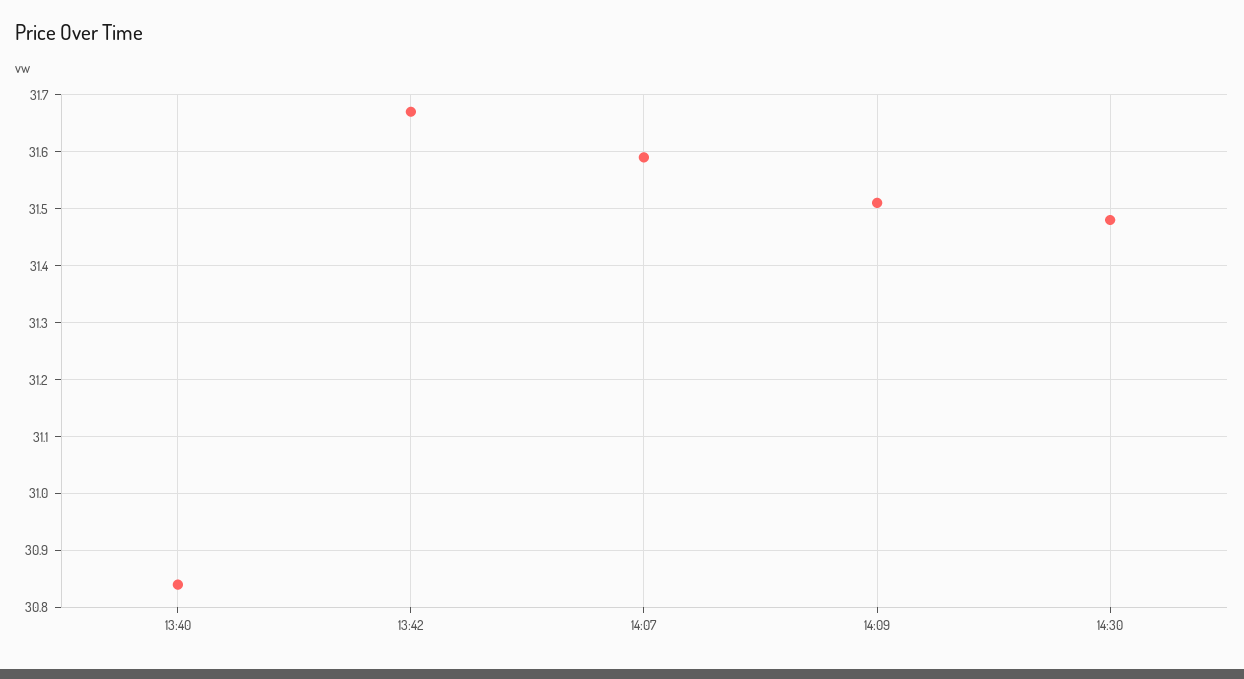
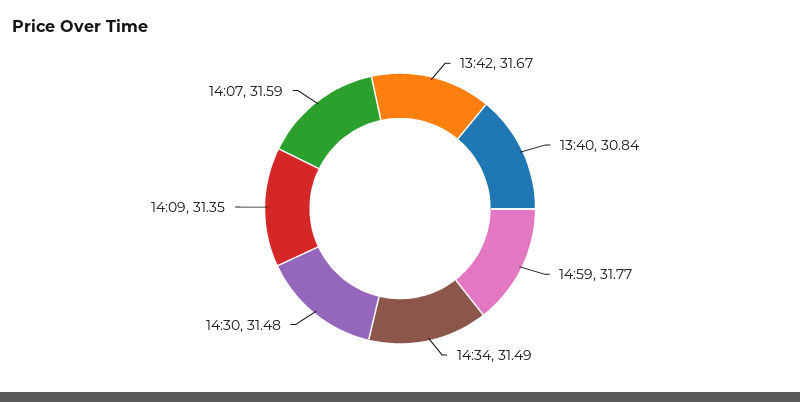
14:09: 31.5 -> 31.35
14:59: none -> 31.77
14:34: none -> 31.49

